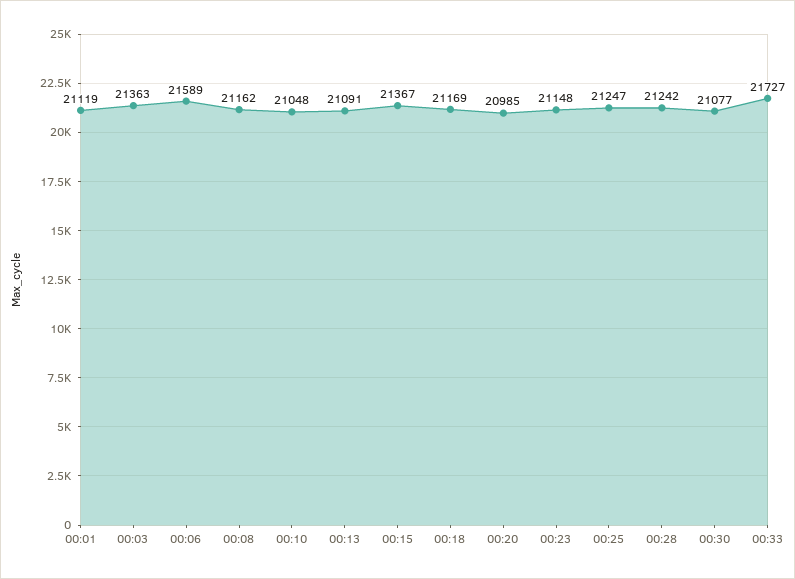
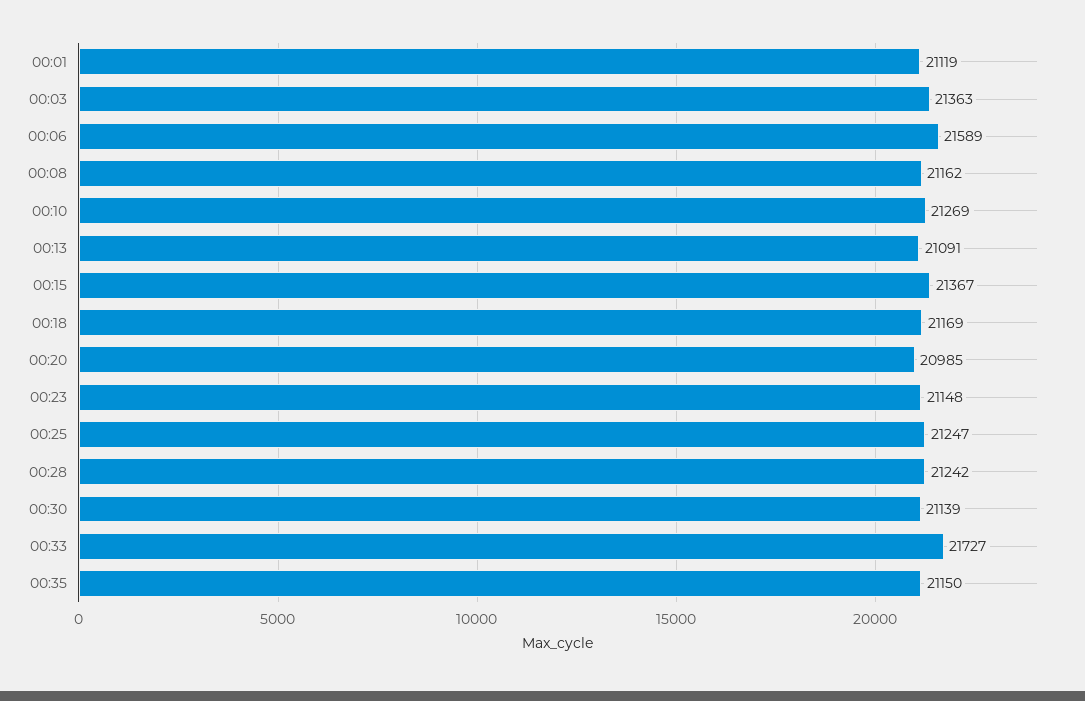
00:10: 21048 -> 21269
00:30: 21077 -> 21139
00:35: none -> 21150

